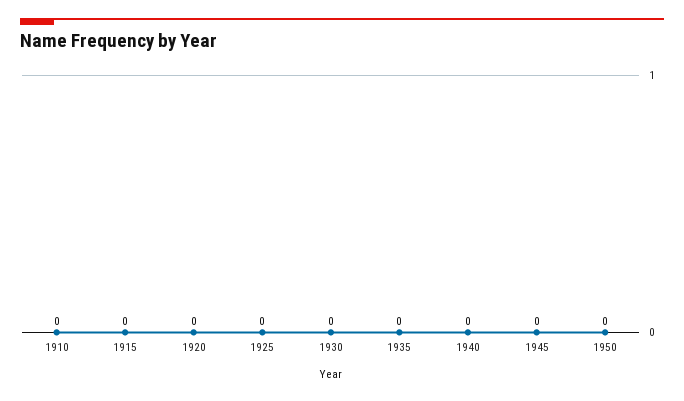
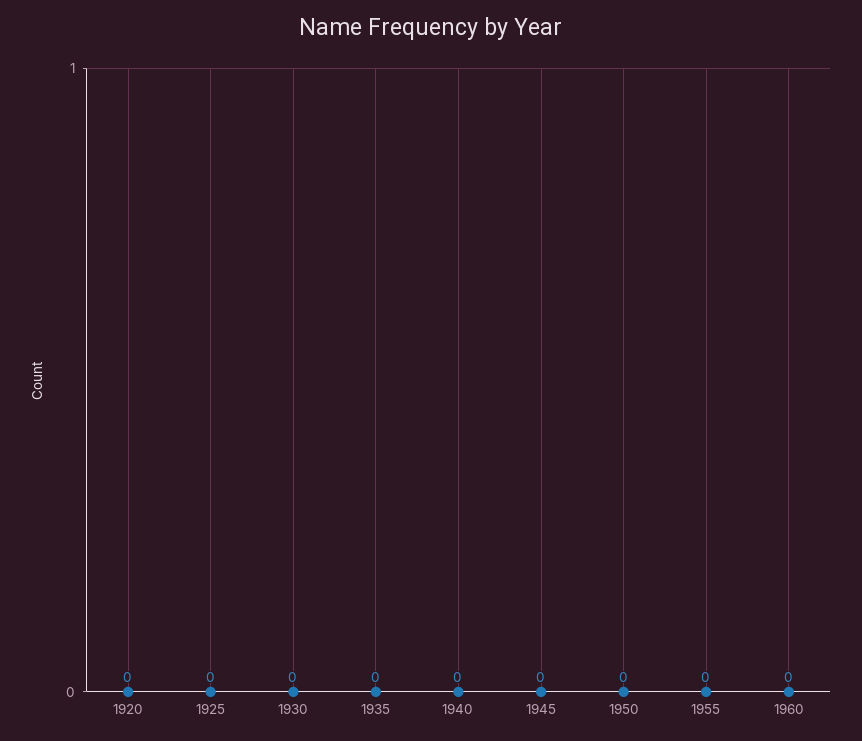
1910: 0 -> none
1915: 0 -> none
1955: none -> 0
1960: none -> 0

